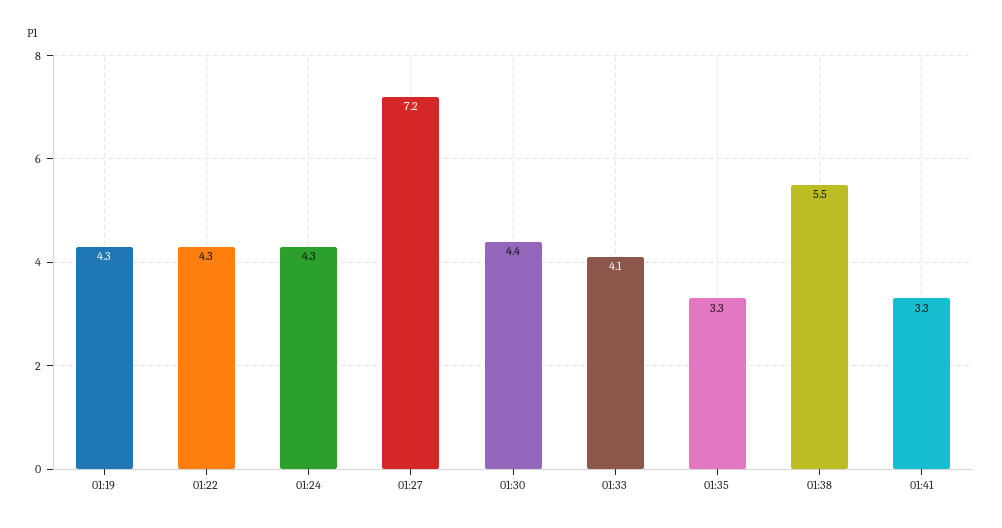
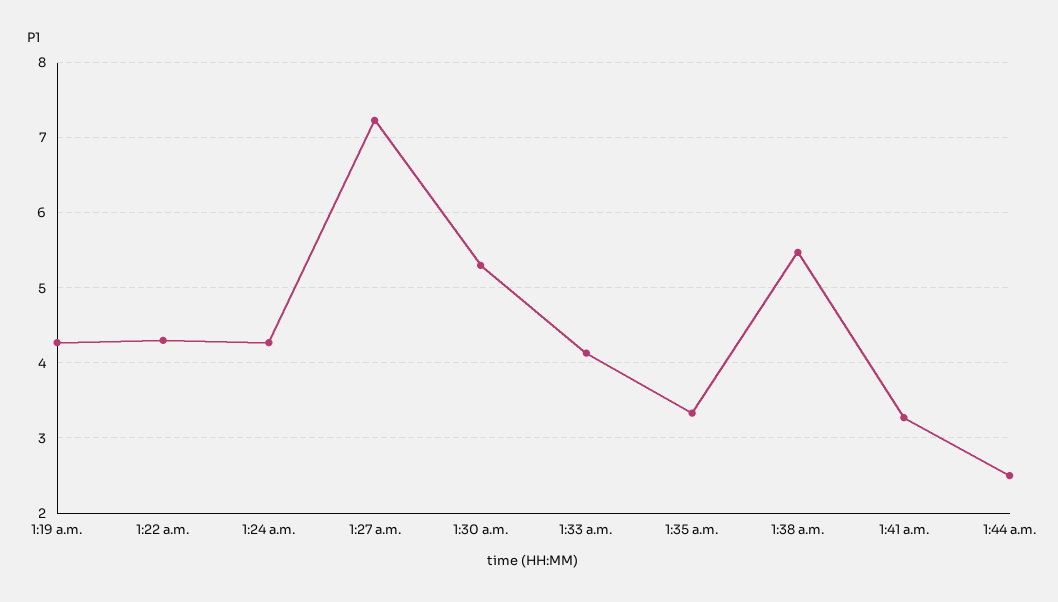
01:30: 4.4 -> 5.3
1:44 a.m.: none -> 2.5

